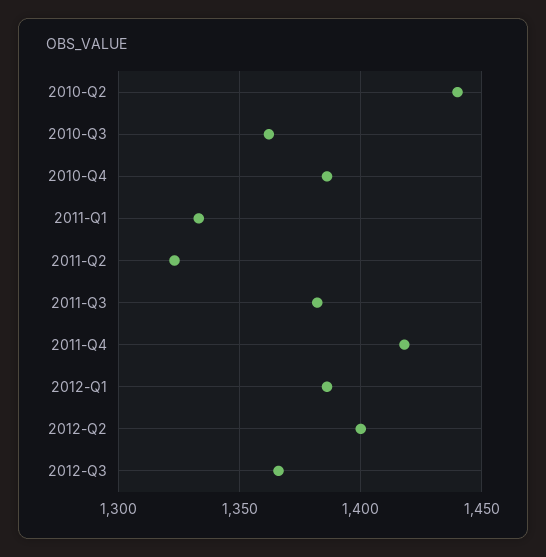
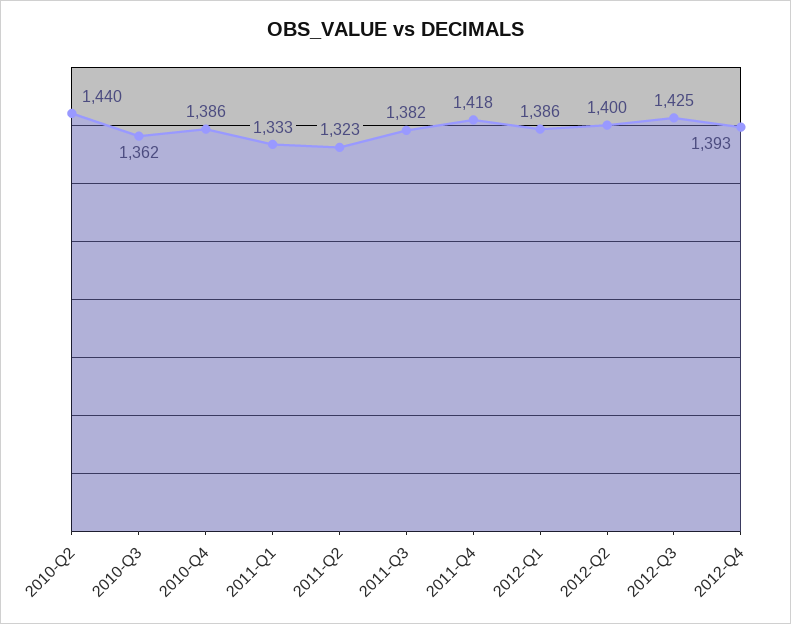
2012-Q3: 1365 -> 1425
2012-Q4: none -> 1393

